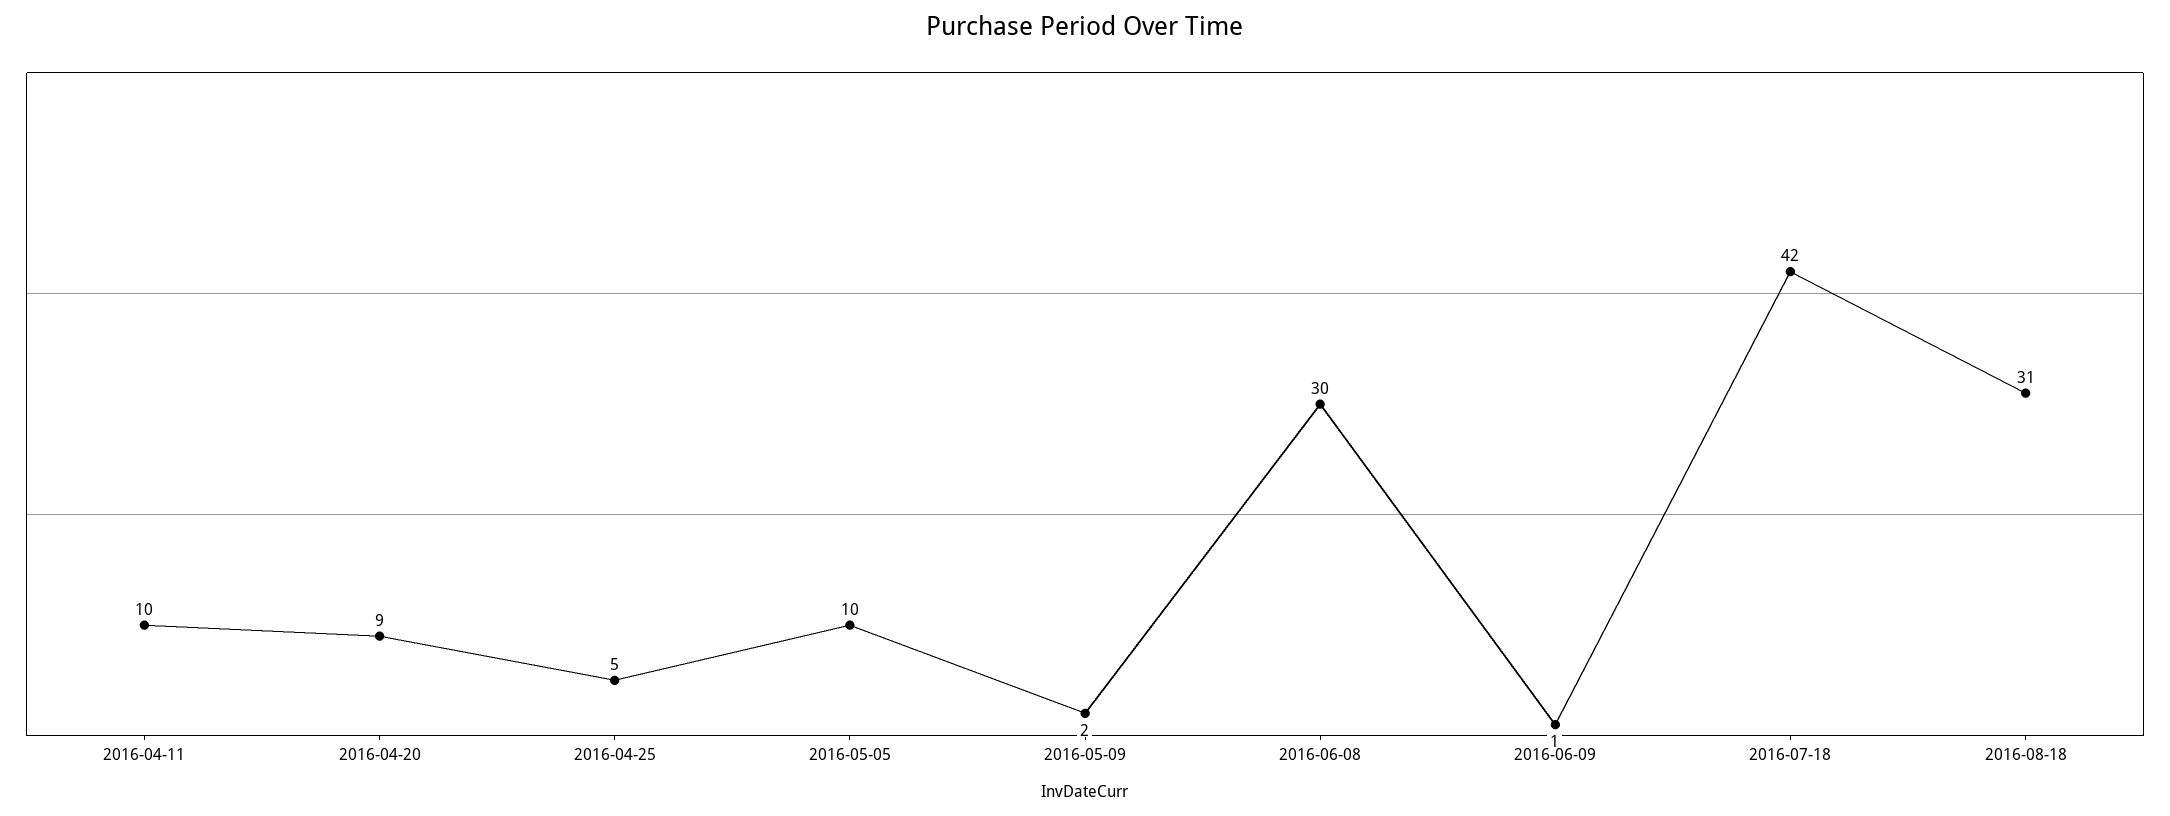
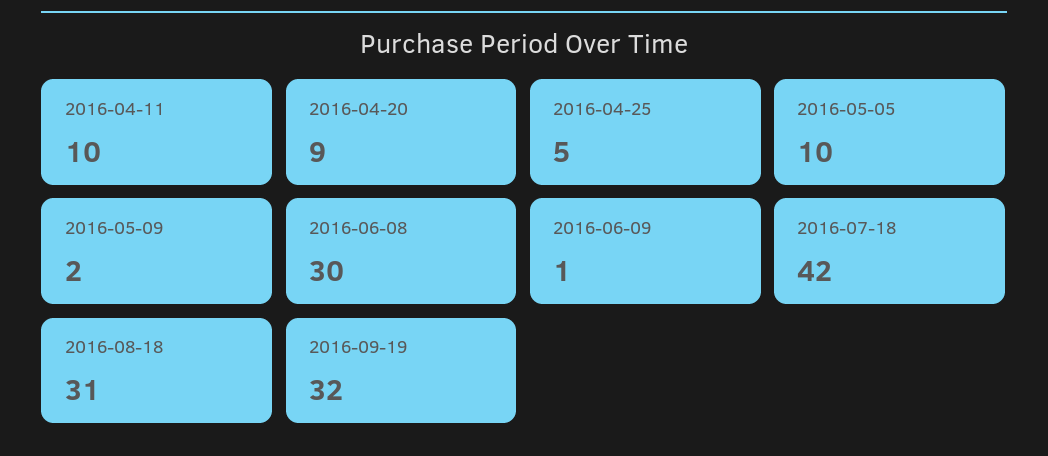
2016-09-19: none -> 32

